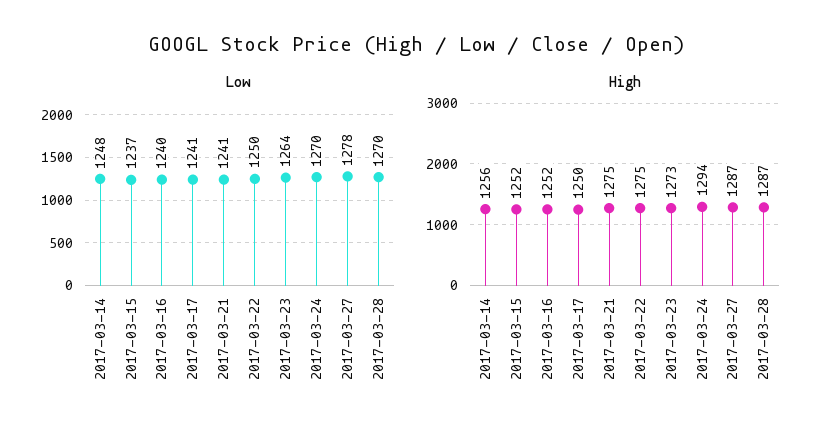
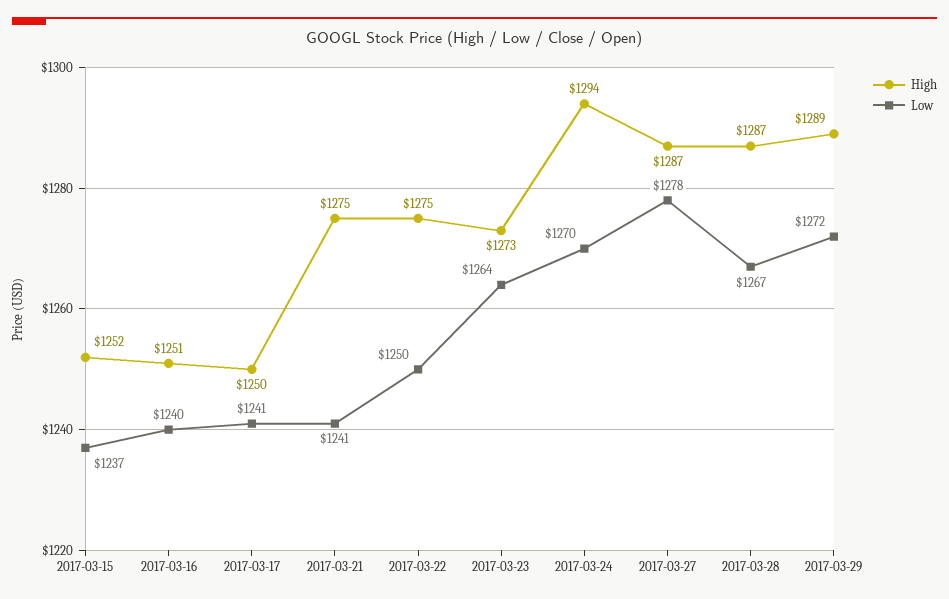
Low, 2017-03-14: 1248 -> none
Low, 2017-03-28: 1270 -> 1267
High, 2017-03-14: 1256 -> none
High, 2017-03-16: 1252 -> 1251
High, 2017-03-29: none -> 1289
Low, 2017-03-29: none -> 1272

